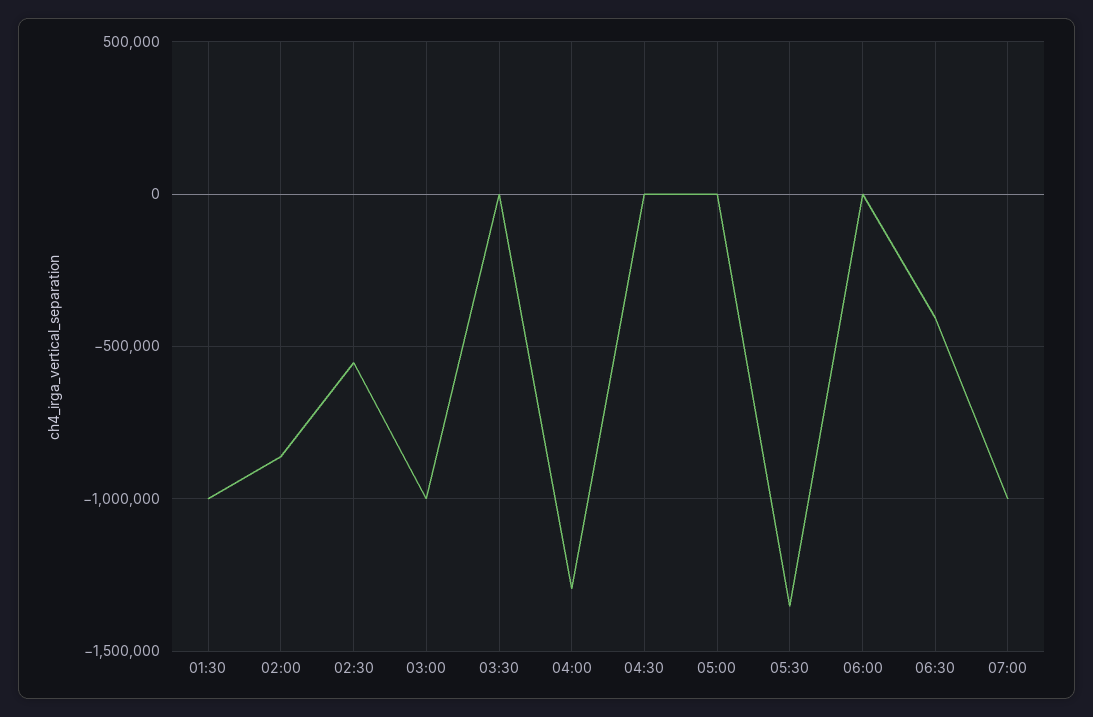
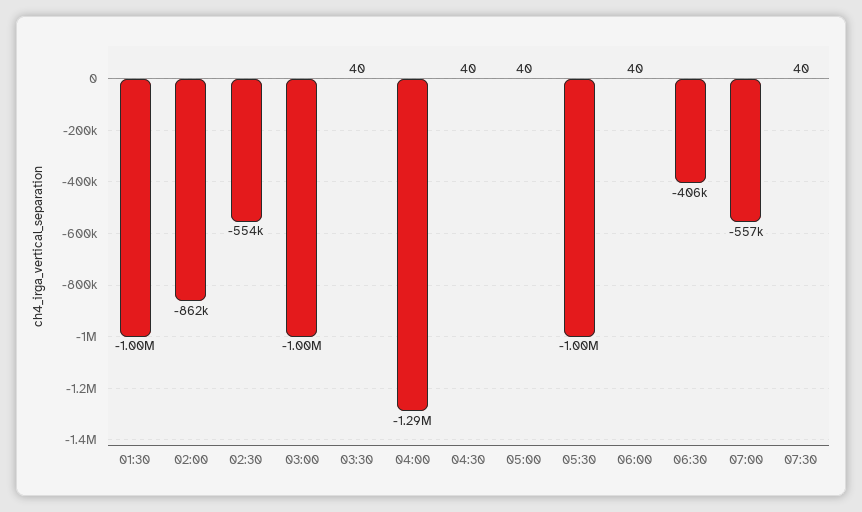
05:30: -1350000 -> -1000000
07:00: -1000000 -> -557000
07:30: none -> 40

